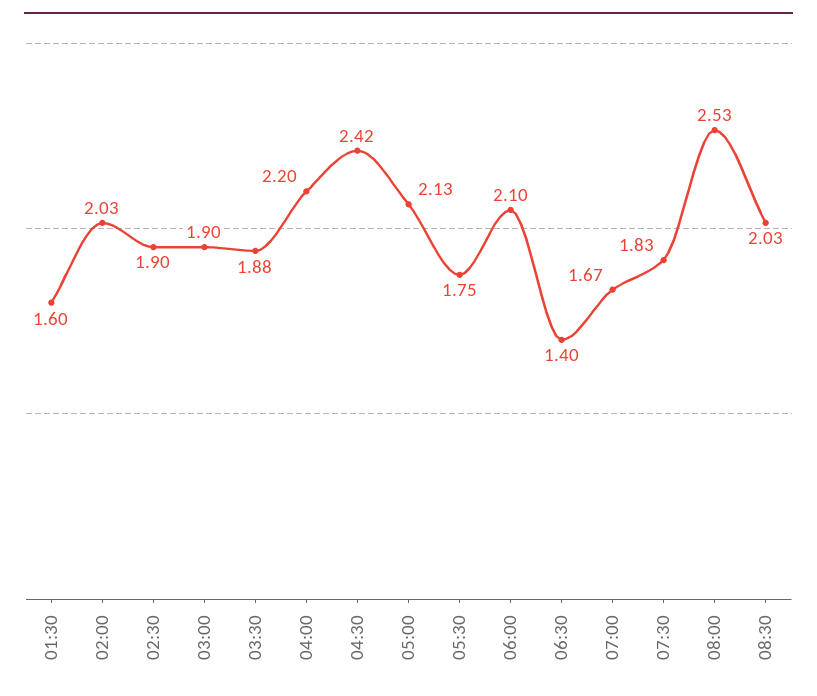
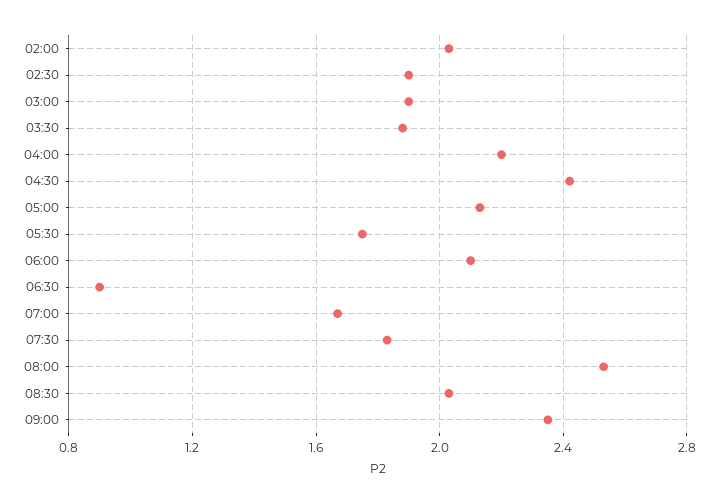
01:30: 1.6 -> none
06:30: 1.4 -> 0.9
09:00: none -> 2.35

